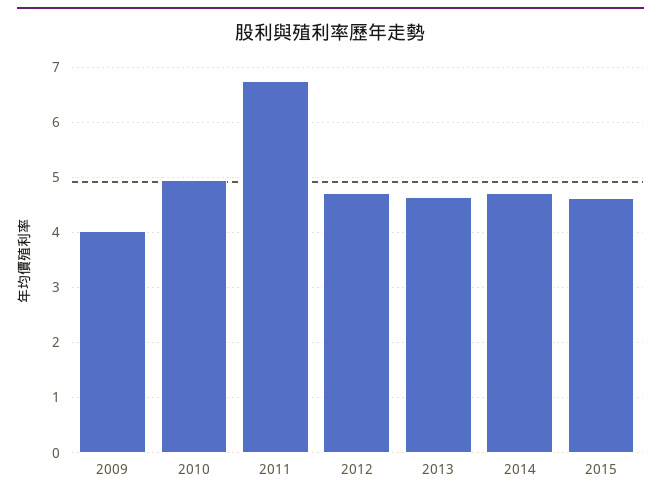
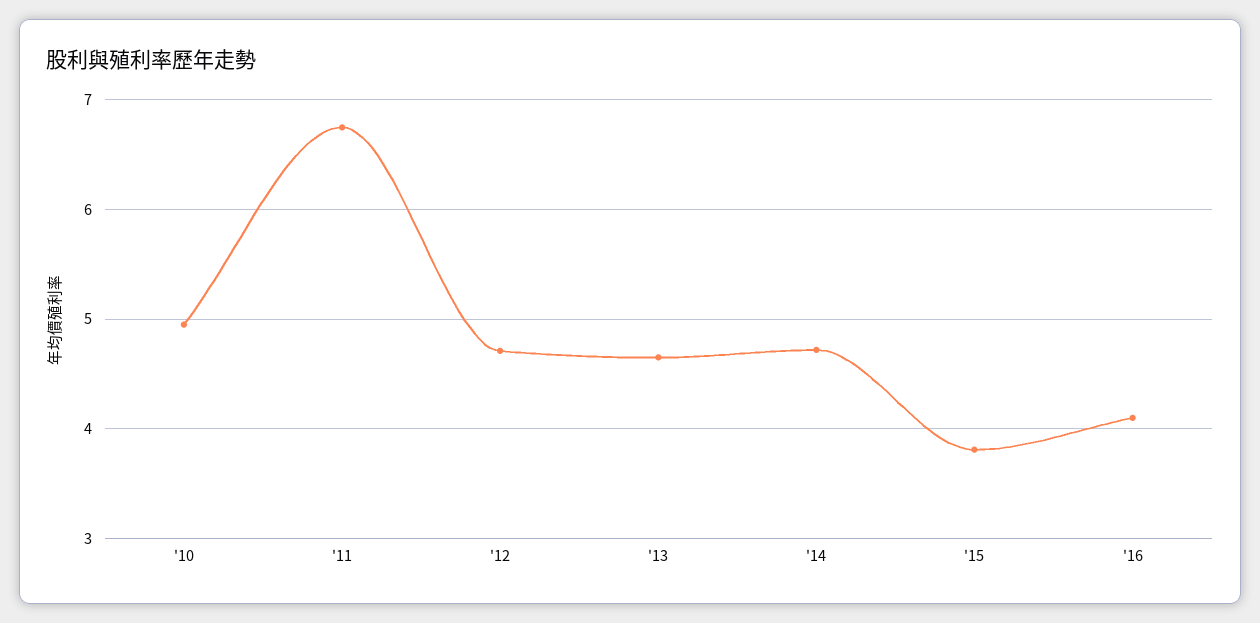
2009: 4 -> none
2015: 4.6 -> 3.8
'16: none -> 4.1

